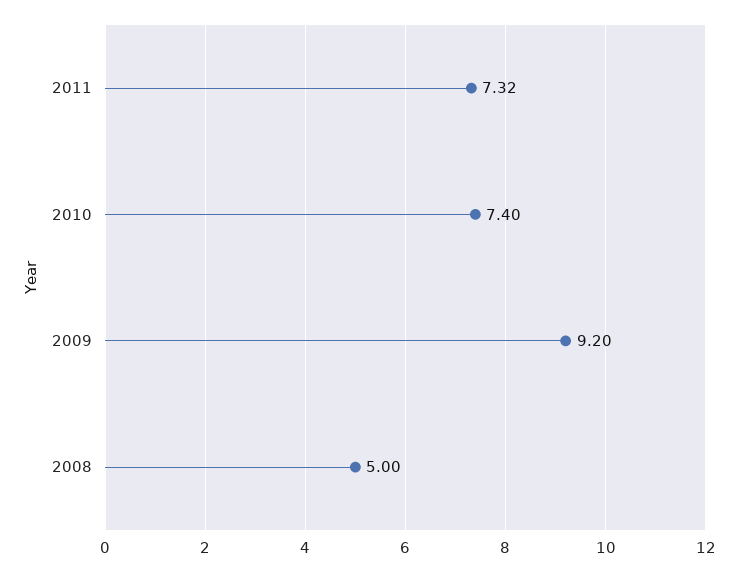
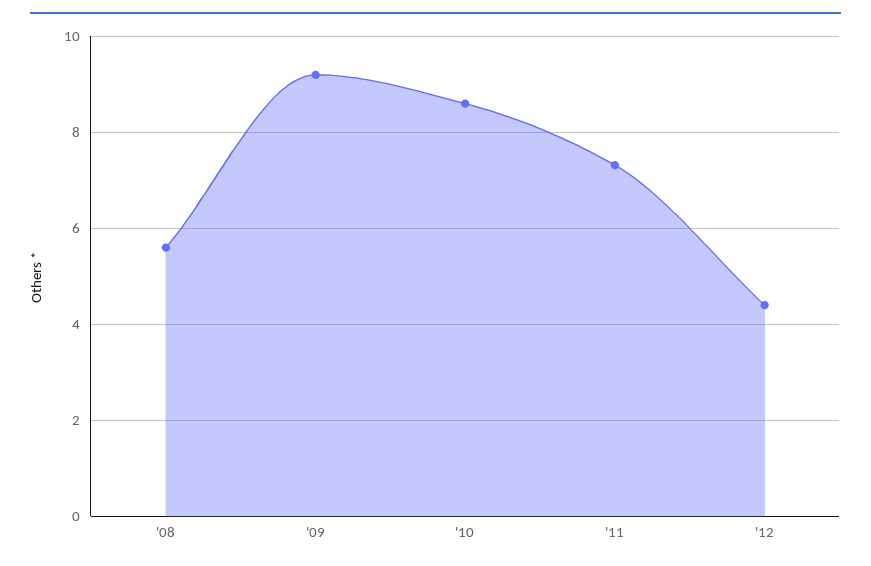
2010: 7.4 -> 8.6
2008: 5 -> 5.6
'12: none -> 4.4

